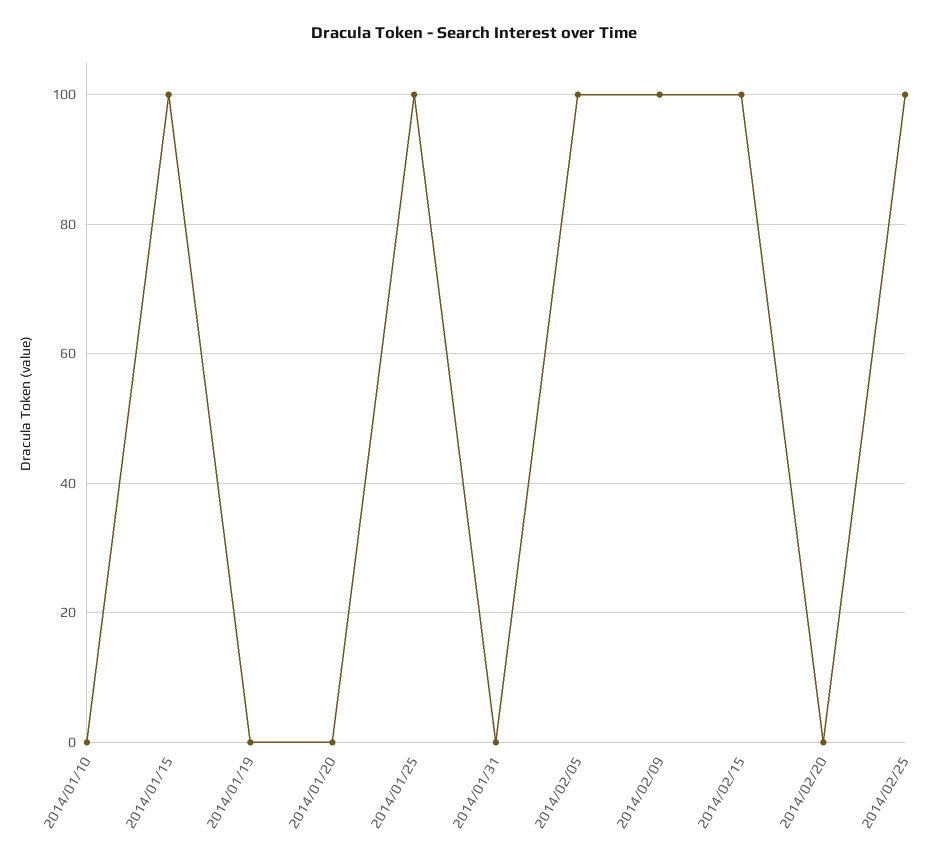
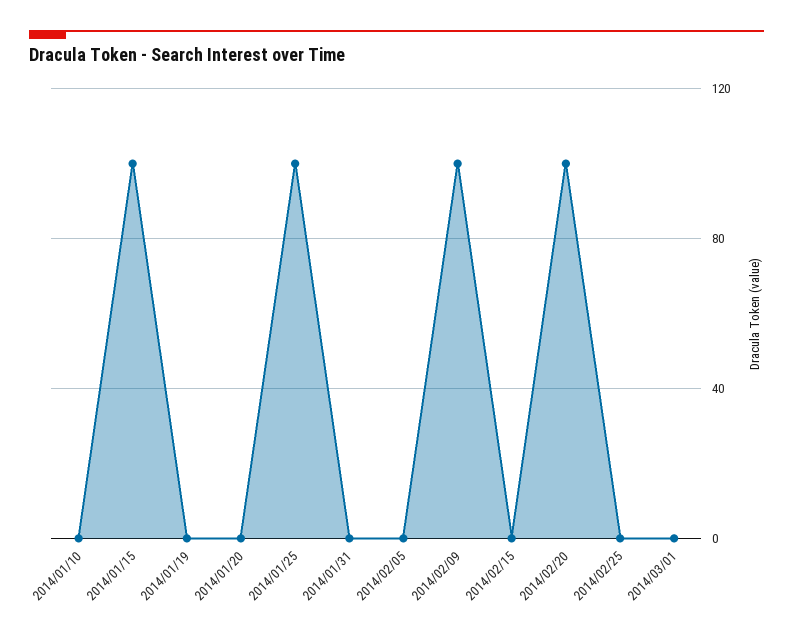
2014/02/05: 100 -> 0
2014/02/15: 100 -> 0
2014/02/20: 0 -> 100
2014/02/25: 100 -> 0
2014/03/01: none -> 0

